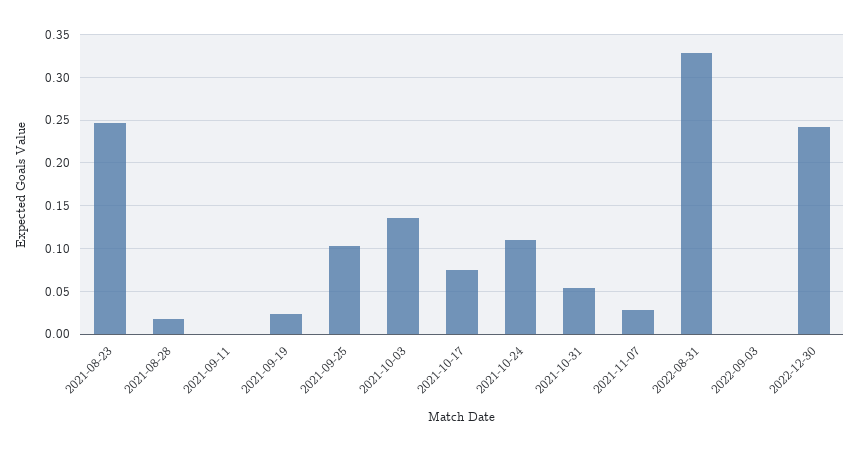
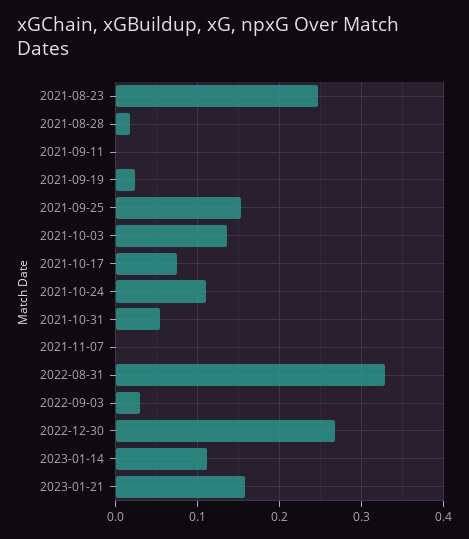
2021-09-25: 0.1 -> 0.15
2021-11-07: 0.03 -> 0
2022-09-03: 0 -> 0.03
2022-12-30: 0.24 -> 0.27
2023-01-14: none -> 0.11
2023-01-21: none -> 0.16

